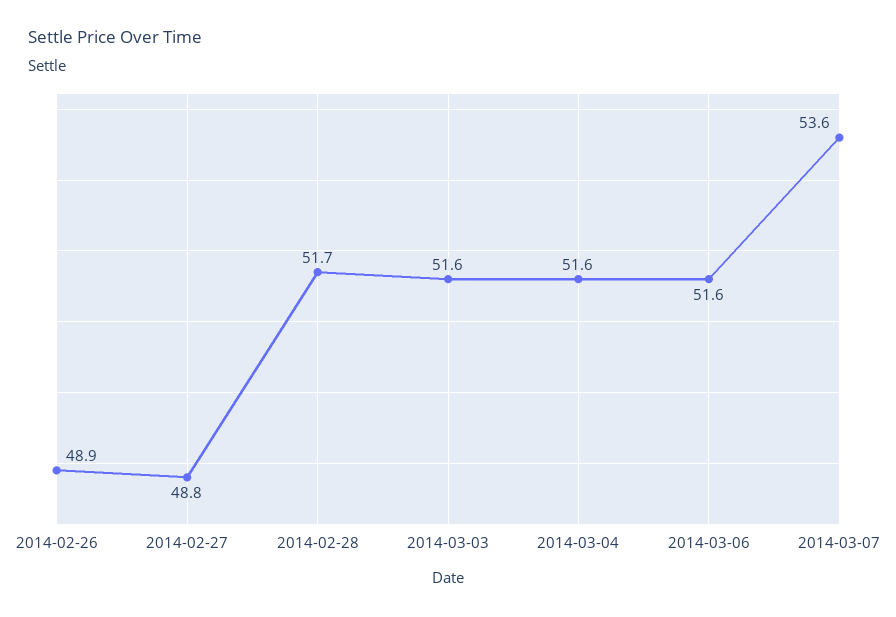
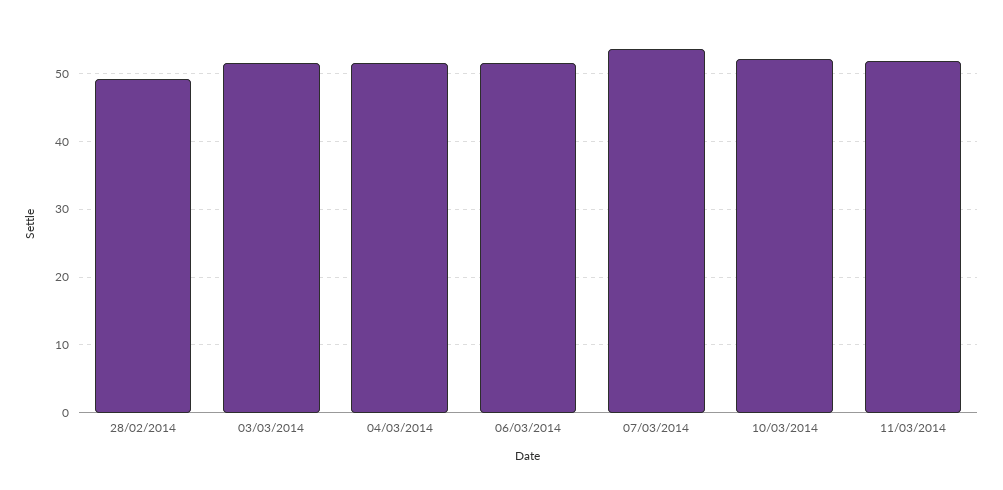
2014-02-26: 48.9 -> none
2014-02-27: 48.8 -> none
2014-02-28: 51.7 -> 49
10/03/2014: none -> 52
11/03/2014: none -> 52

